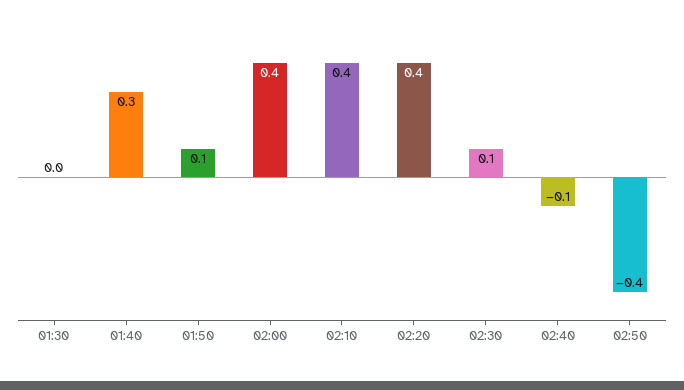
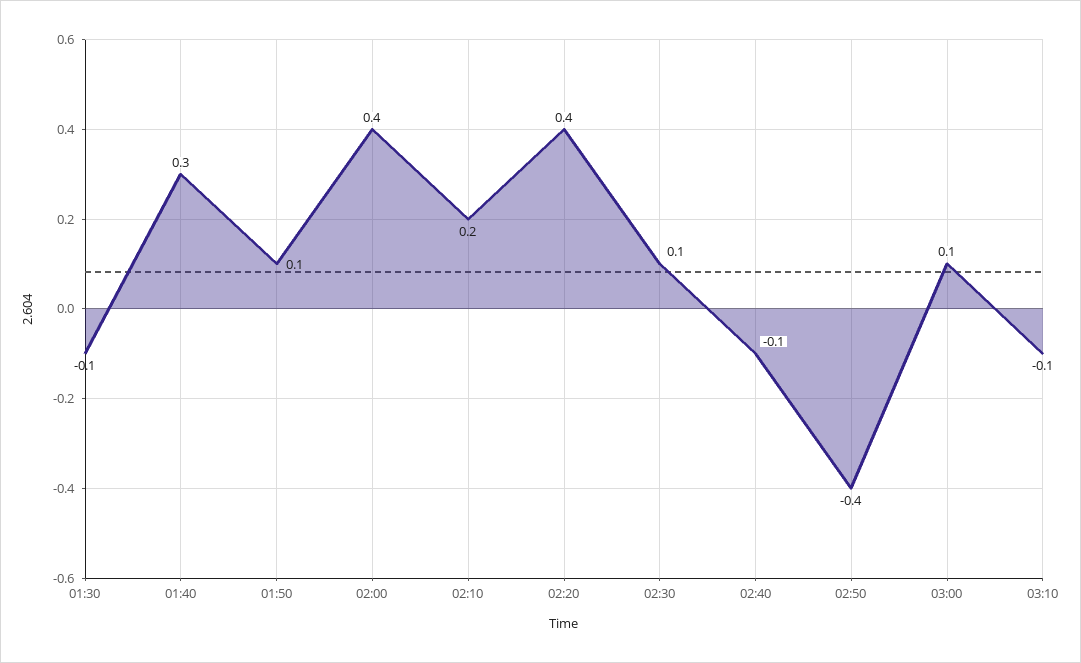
01:30: 0 -> -0.1
02:10: 0.4 -> 0.2
03:00: none -> 0.1
03:10: none -> -0.1

